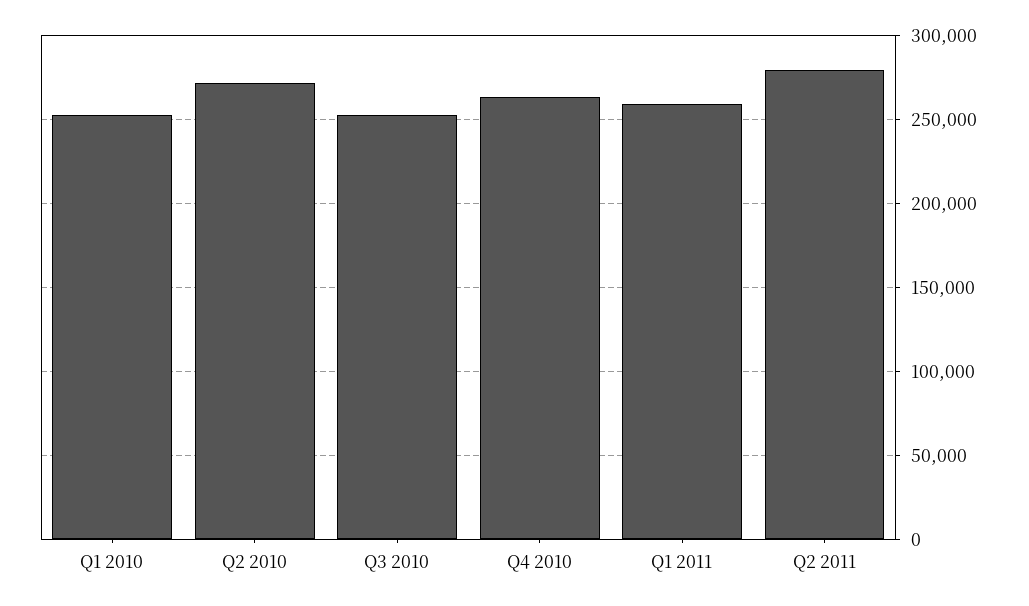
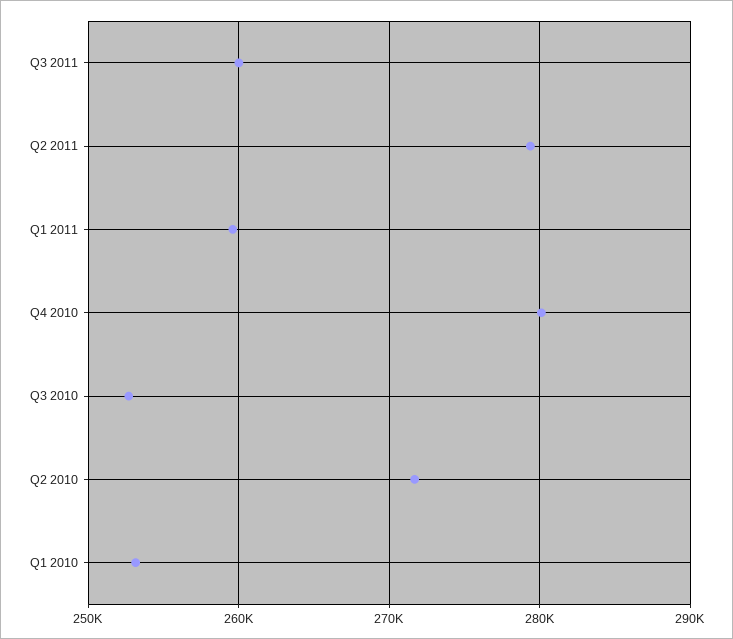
Q4 2010: 265000 -> 280000
Q3 2011: none -> 260000

